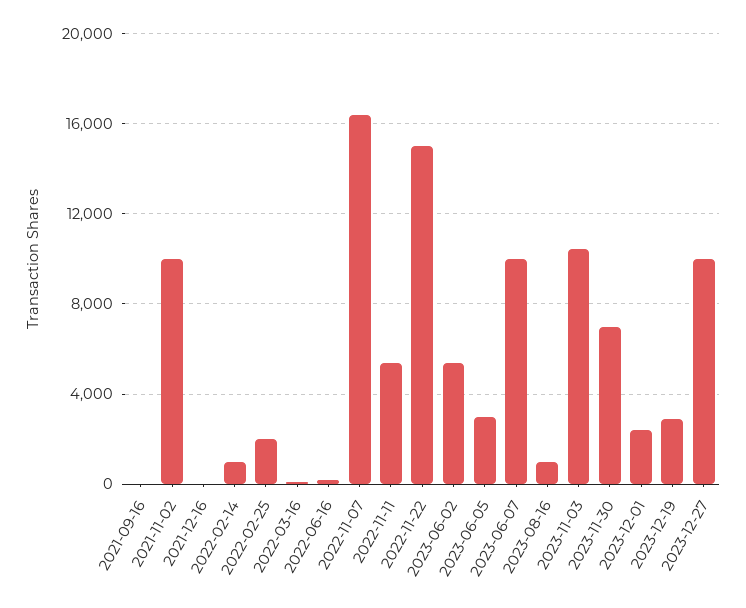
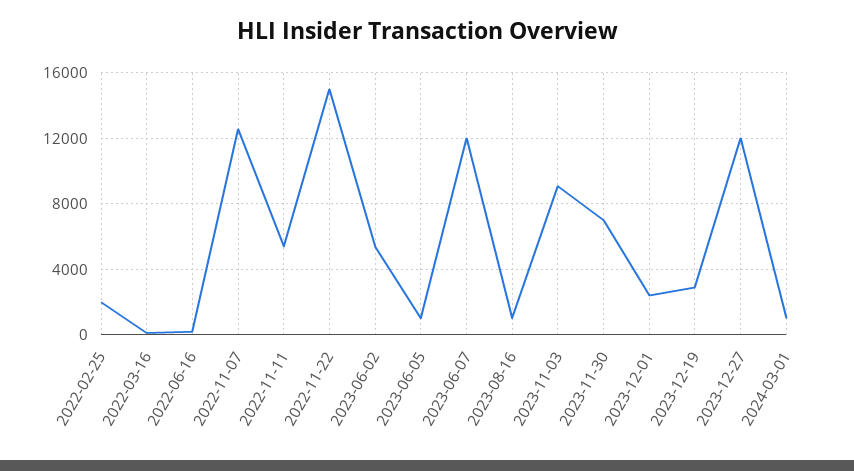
2021-09-16: 0 -> none
2021-11-02: 10000 -> none
2021-12-16: 0 -> none
2022-02-14: 1000 -> none
2022-11-07: 16500 -> 12500
2023-06-05: 3000 -> 1000
2023-06-07: 10000 -> 12000
2023-11-03: 10500 -> 9000
2023-12-27: 10000 -> 12000
2024-03-01: none -> 1000

